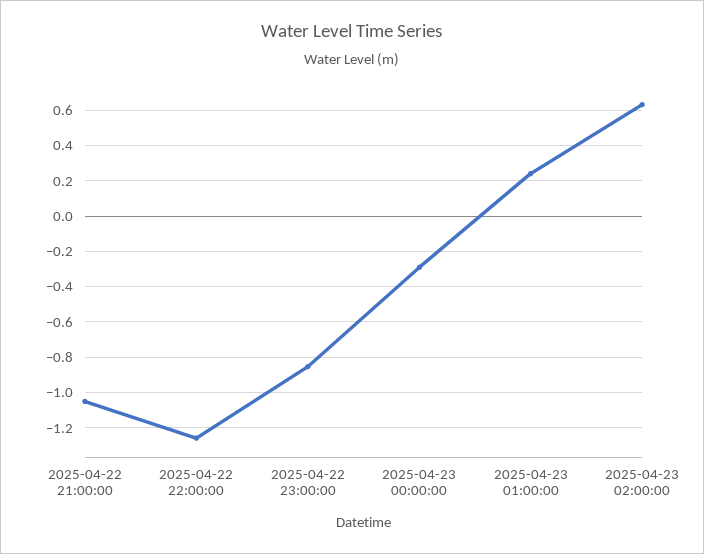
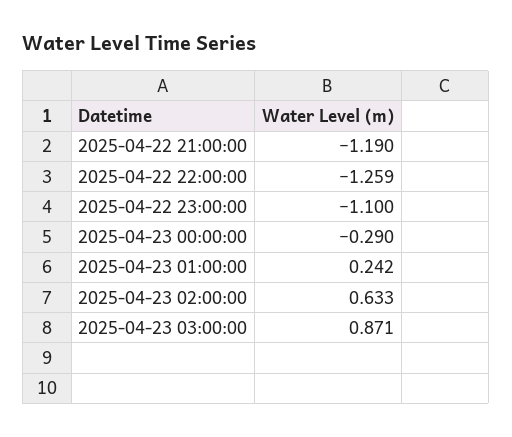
2025-04-22 21:00:00: -1.05 -> -1.19
2025-04-22 23:00:00: -0.85 -> -1.1
2025-04-23 03:00:00: none -> 0.871

